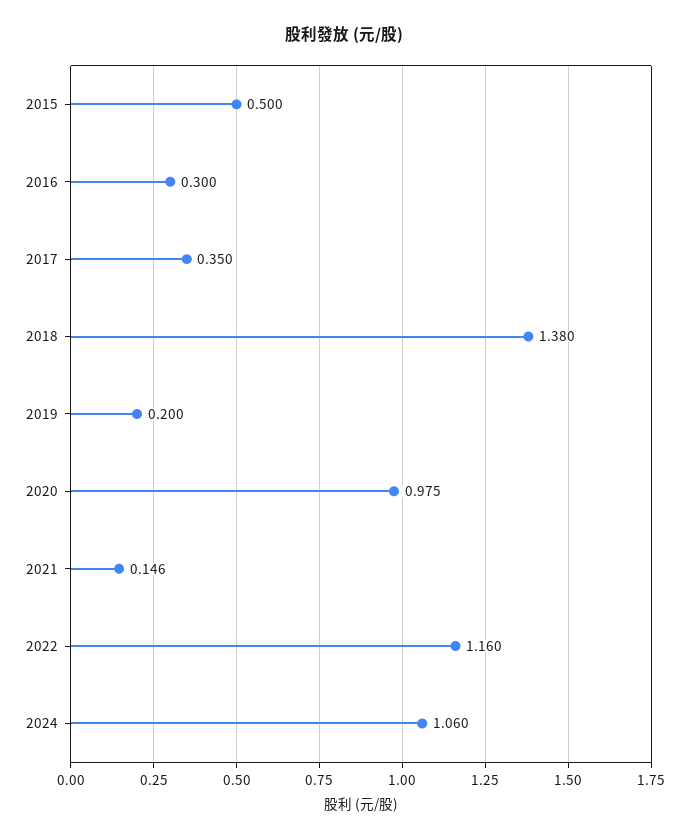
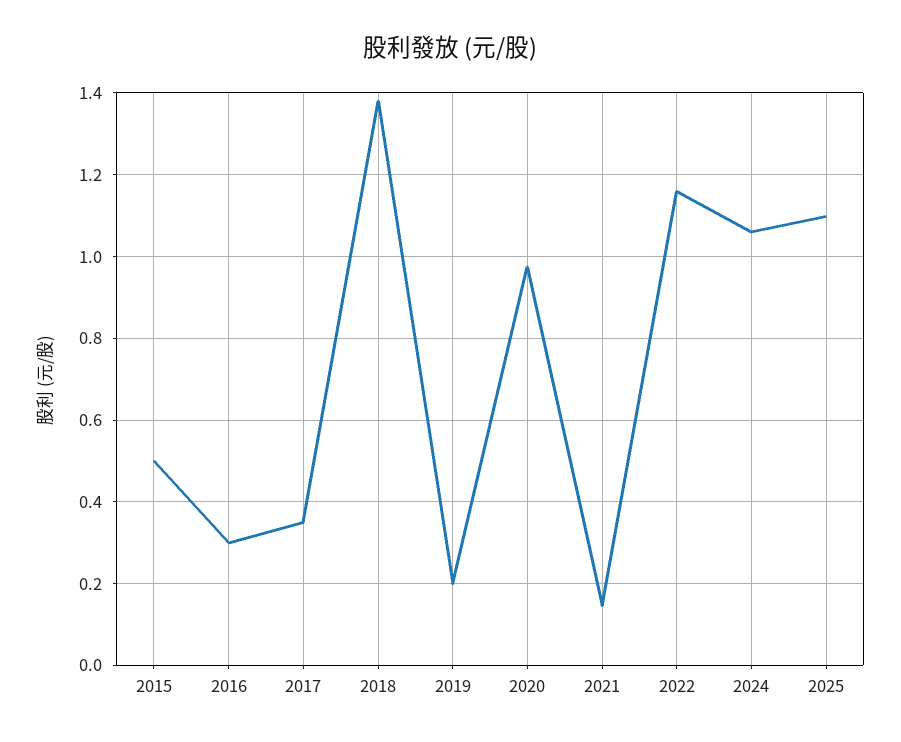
2025: none -> 1.1

